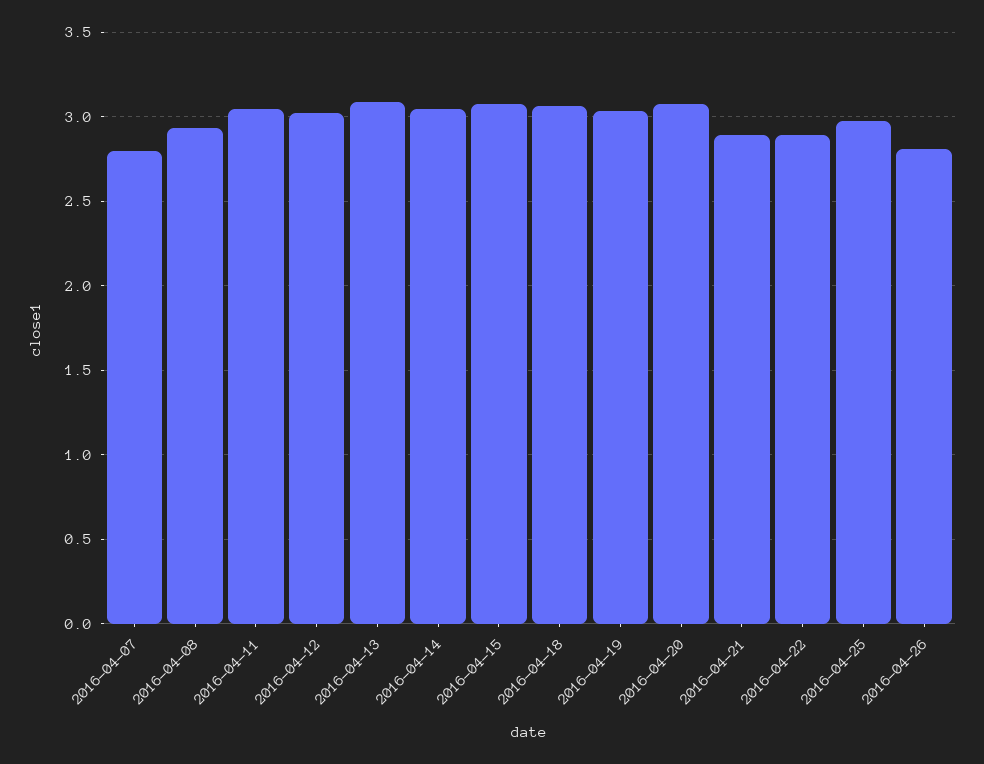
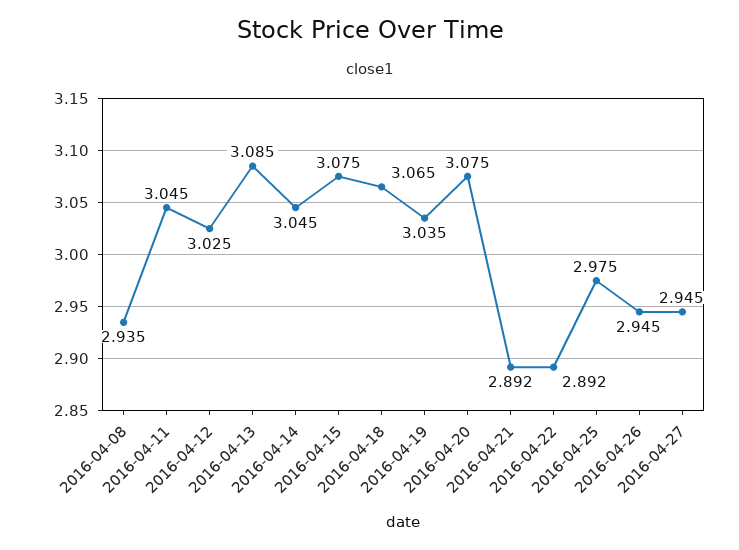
2016-04-07: 2.8 -> none
2016-04-26: 2.8 -> 2.945
2016-04-27: none -> 2.945

